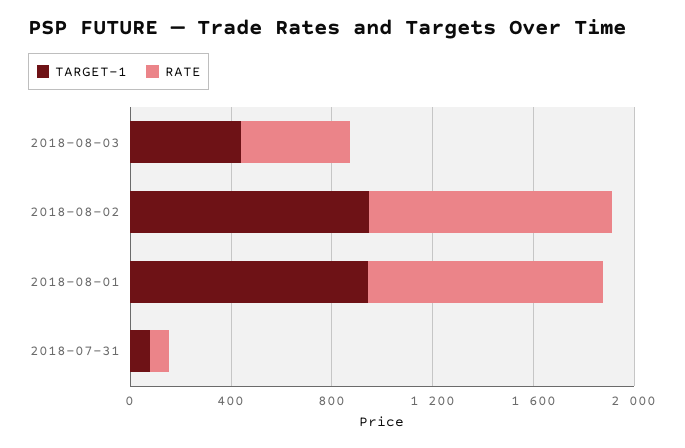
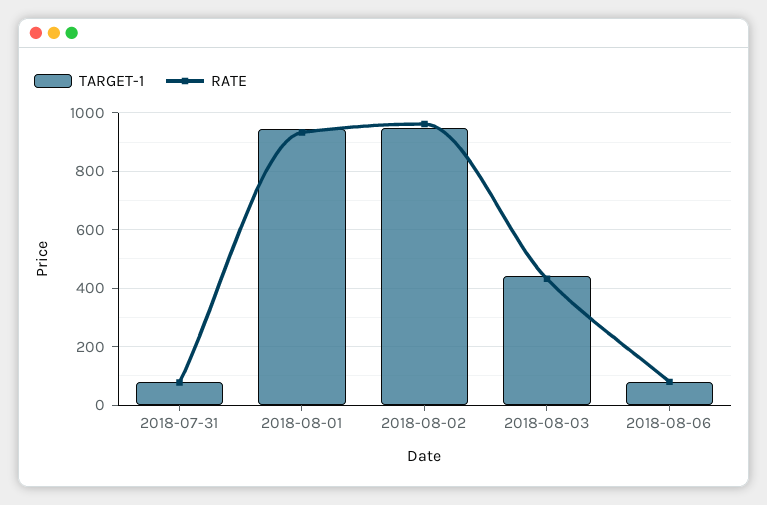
TARGET-1, 2018-08-06: none -> 75
RATE, 2018-08-06: none -> 75

